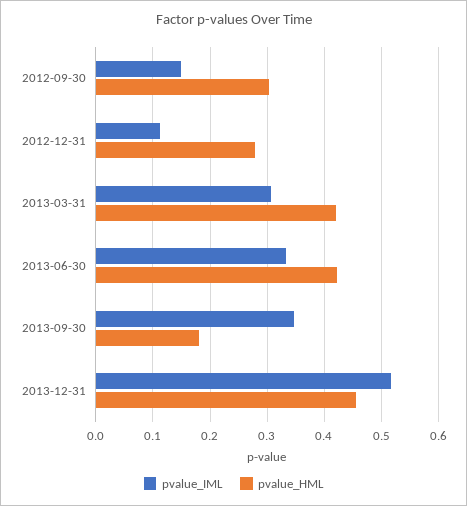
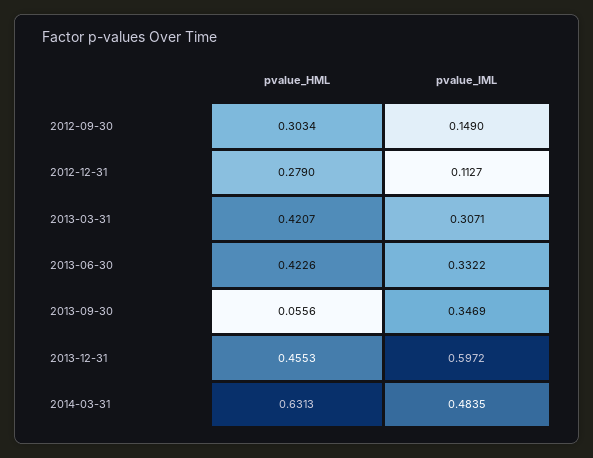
pvalue_HML, 2013-09-30: 0.18 -> 0.0556
pvalue_IML, 2013-12-31: 0.52 -> 0.5972
pvalue_HML, 2014-03-31: none -> 0.6313
pvalue_IML, 2014-03-31: none -> 0.4835

